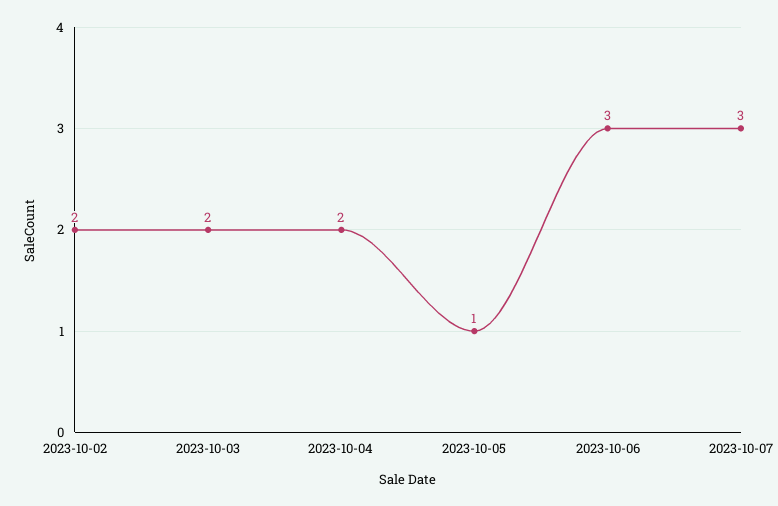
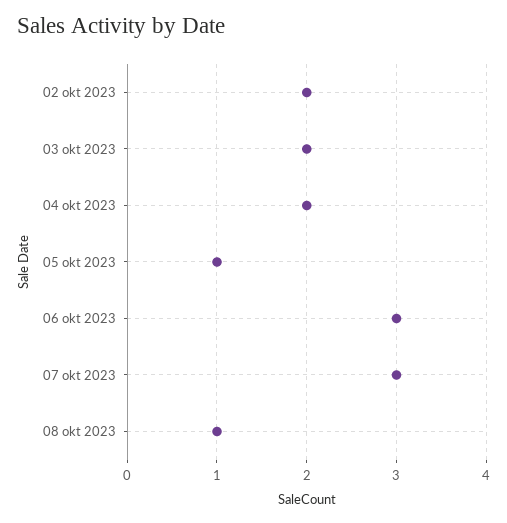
08 okt 2023: none -> 1

